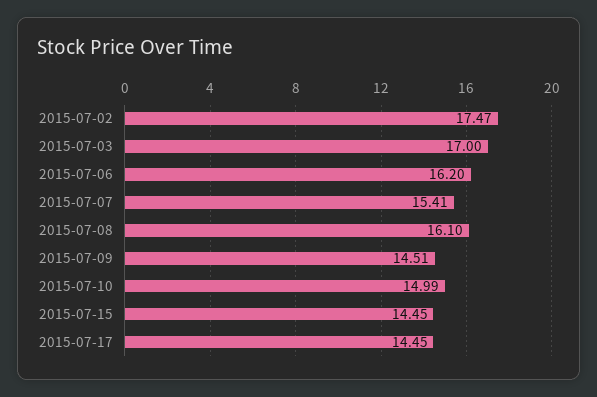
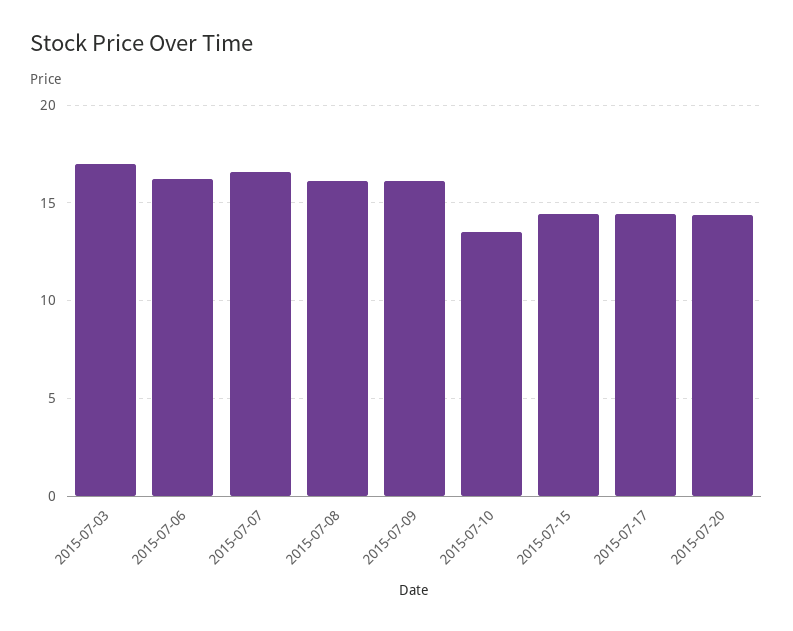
2015-07-02: 17.47 -> none
2015-07-07: 15.41 -> 16.5
2015-07-09: 14.51 -> 16
2015-07-10: 14.99 -> 13.5
2015-07-20: none -> 14.5

